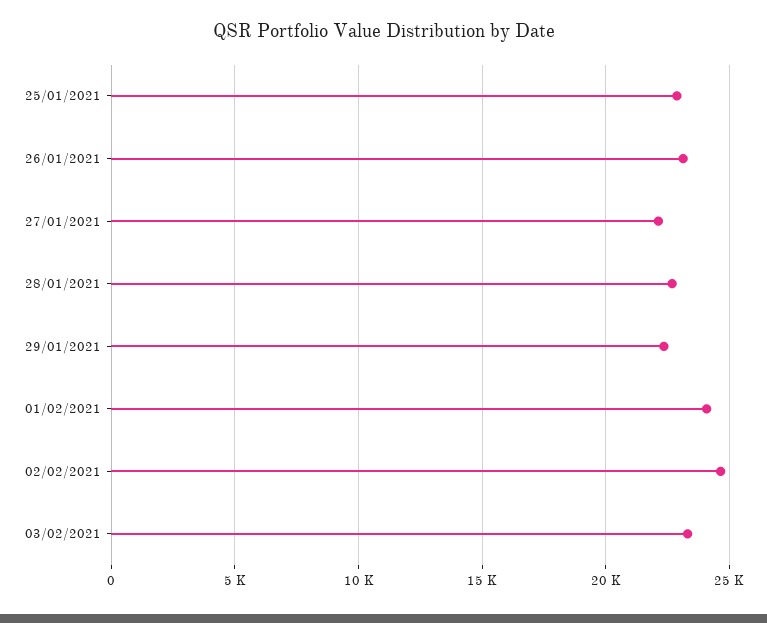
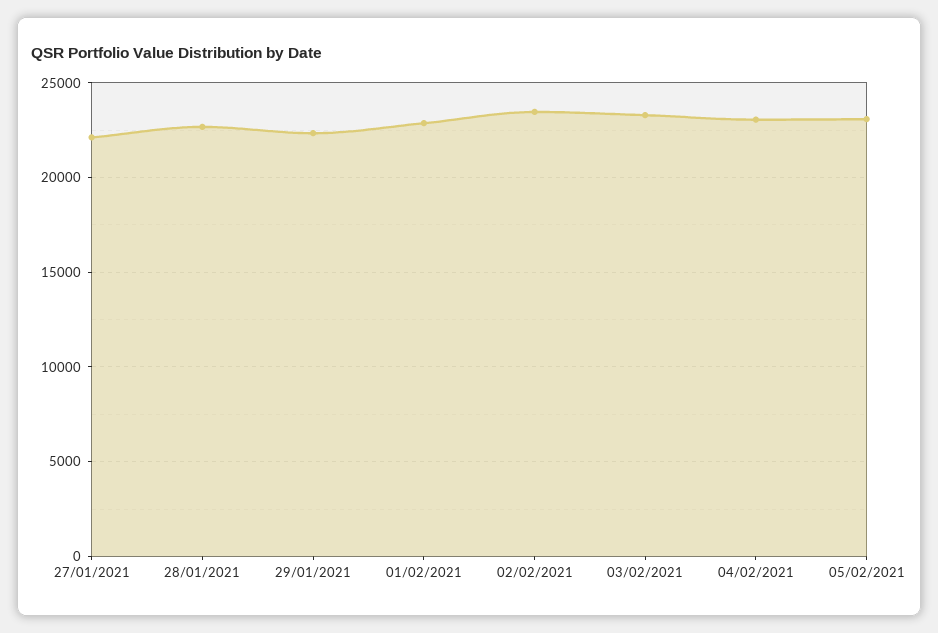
25/01/2021: 23000 -> none
26/01/2021: 23000 -> none
01/02/2021: 24000 -> 23000
02/02/2021: 24500 -> 23500
04/02/2021: none -> 23000
05/02/2021: none -> 23000

